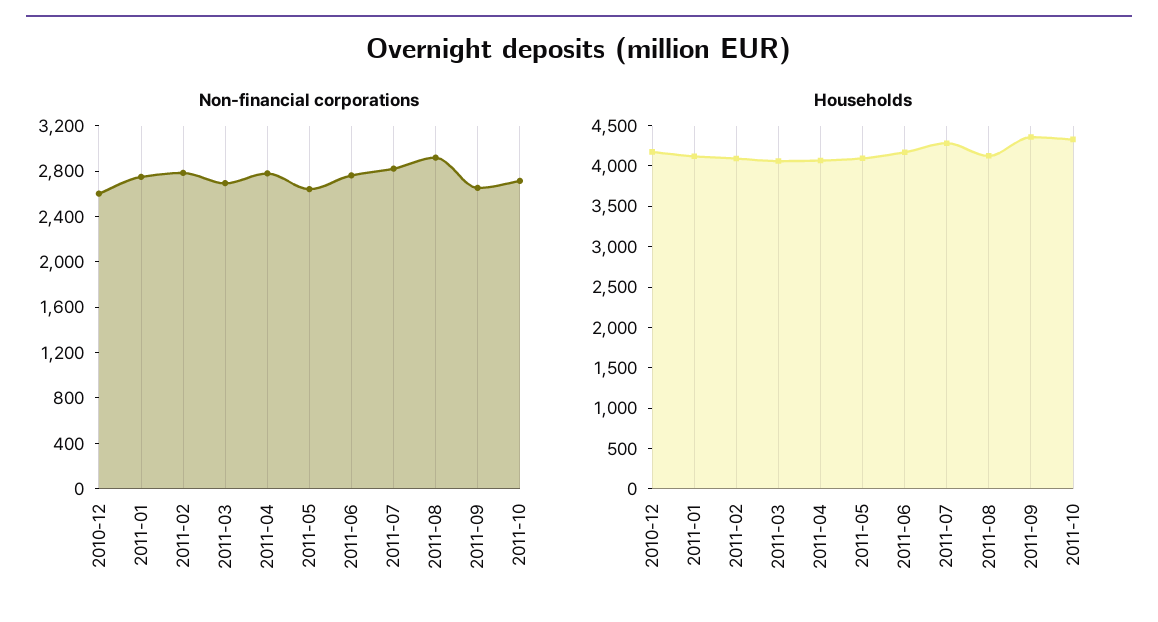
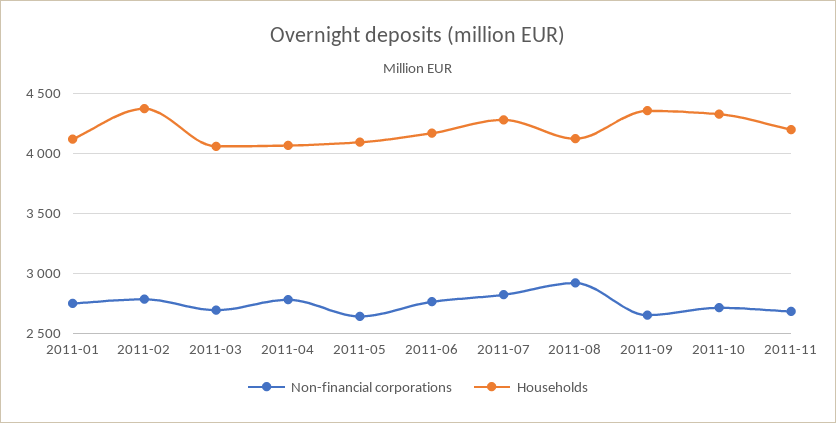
Non-financial corporations, 2010-12: 2600 -> none
Households, 2010-12: 4200 -> none
Households, 2011-02: 4100 -> 4400
Non-financial corporations, 2011-11: none -> 2700
Households, 2011-11: none -> 4200

